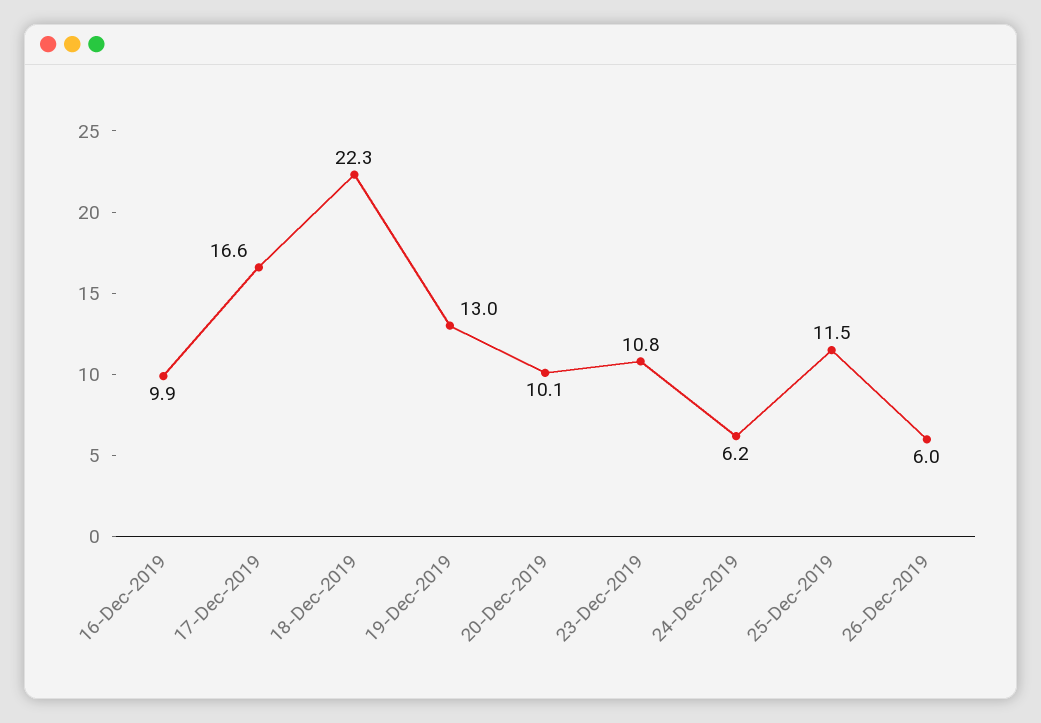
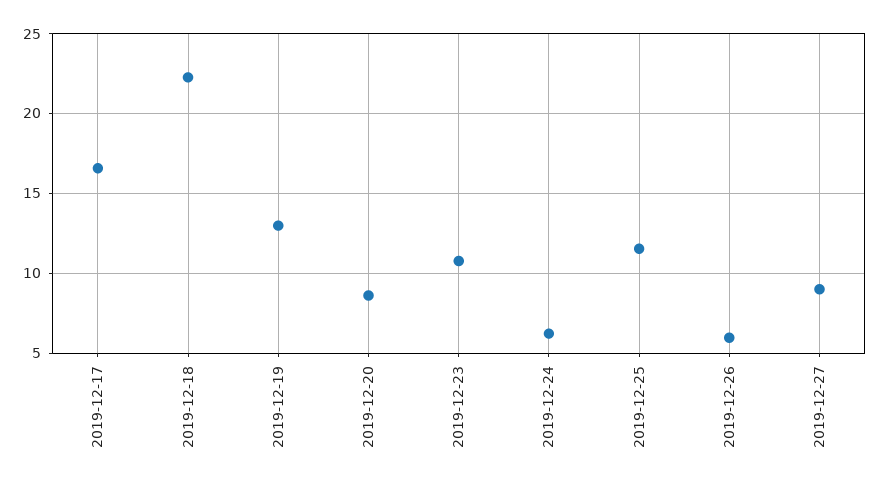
16-Dec-2019: 9.9 -> none
20-Dec-2019: 10.1 -> 8.5
2019-12-27: none -> 9

